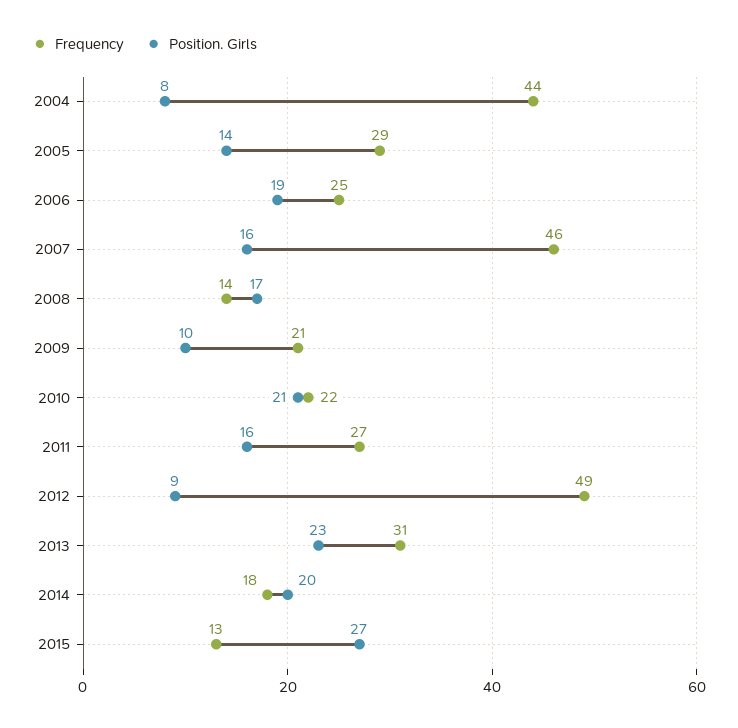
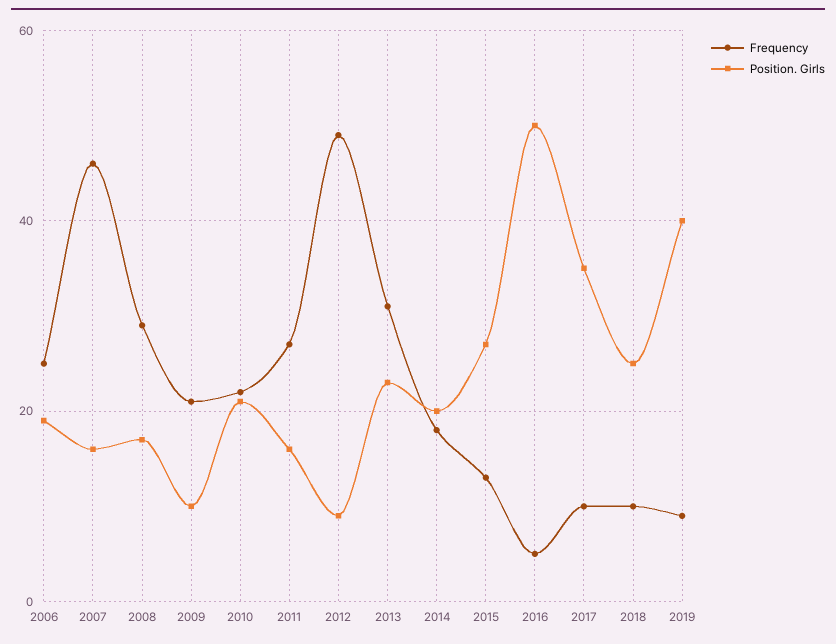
Frequency, 2004: 44 -> none
Position. Girls, 2004: 8 -> none
Frequency, 2005: 29 -> none
Position. Girls, 2005: 14 -> none
Frequency, 2008: 14 -> 30
Frequency, 2016: none -> 5
Position. Girls, 2016: none -> 50
Frequency, 2017: none -> 10
Position. Girls, 2017: none -> 35
Frequency, 2018: none -> 10
Position. Girls, 2018: none -> 25
Frequency, 2019: none -> 10
Position. Girls, 2019: none -> 40

